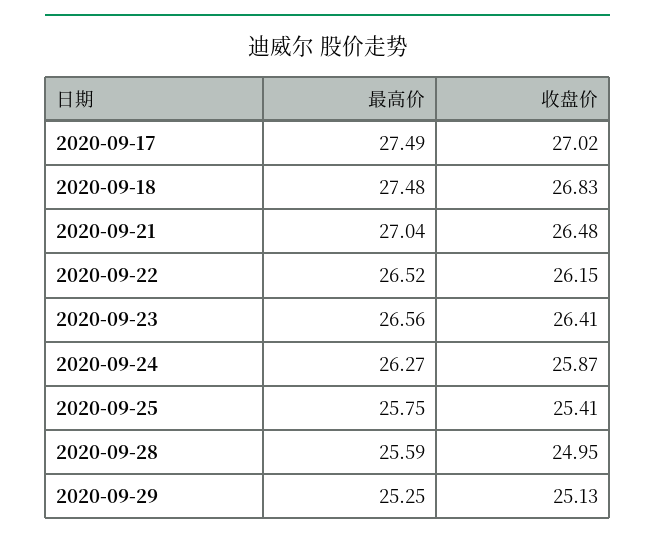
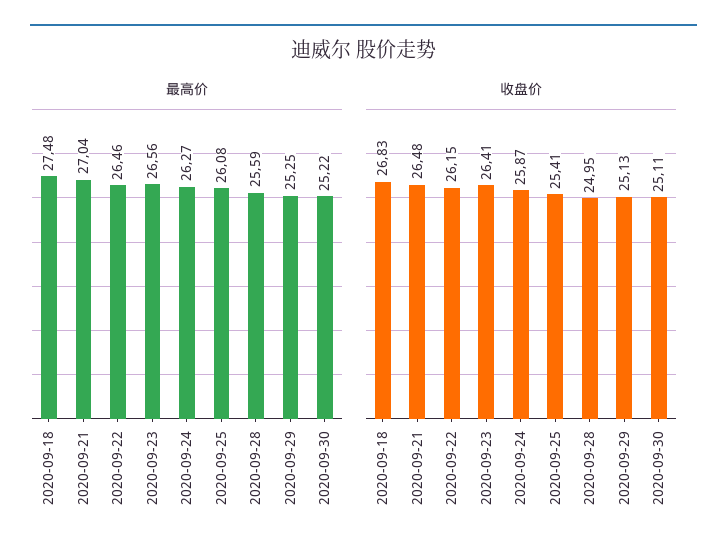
最高价, 2020-09-17: 27.49 -> none
收盘价, 2020-09-17: 27.02 -> none
最高价, 2020-09-22: 26.52 -> 26.46
最高价, 2020-09-25: 25.75 -> 26.08
最高价, 2020-09-30: none -> 25.22
收盘价, 2020-09-30: none -> 25.11

